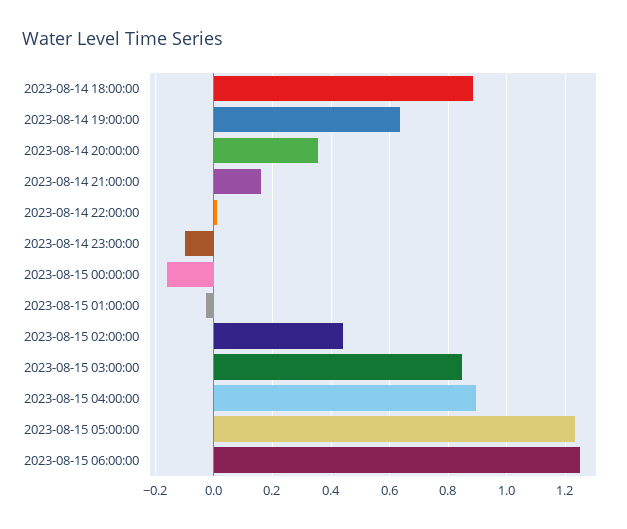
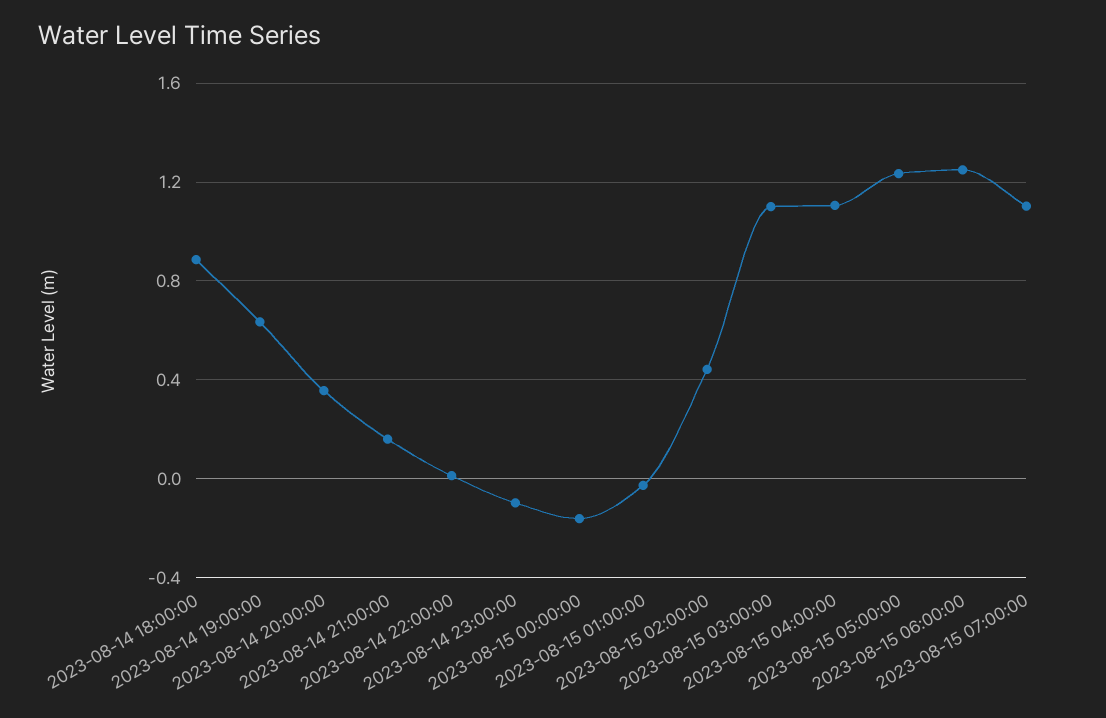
2023-08-15 03:00:00: 0.85 -> 1.1
2023-08-15 04:00:00: 0.9 -> 1.1
2023-08-15 07:00:00: none -> 1.1

